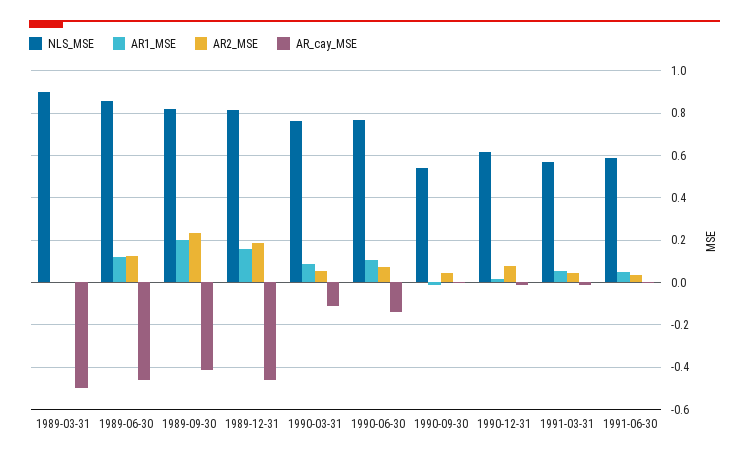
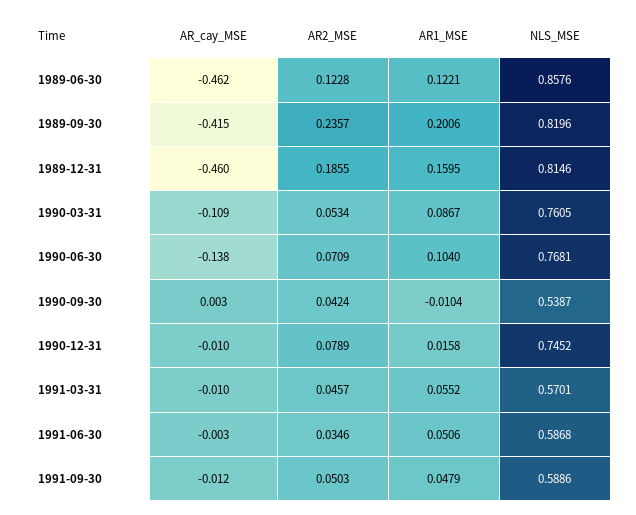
NLS_MSE, 1989-03-31: 0.9 -> none
AR1_MSE, 1989-03-31: 0 -> none
AR2_MSE, 1989-03-31: 0 -> none
AR_cay_MSE, 1989-03-31: -0.5 -> none
NLS_MSE, 1990-12-31: 0.6 -> 0.7452
AR_cay_MSE, 1991-09-30: none -> -0.012
AR2_MSE, 1991-09-30: none -> 0.0503
AR1_MSE, 1991-09-30: none -> 0.0479
NLS_MSE, 1991-09-30: none -> 0.5886

